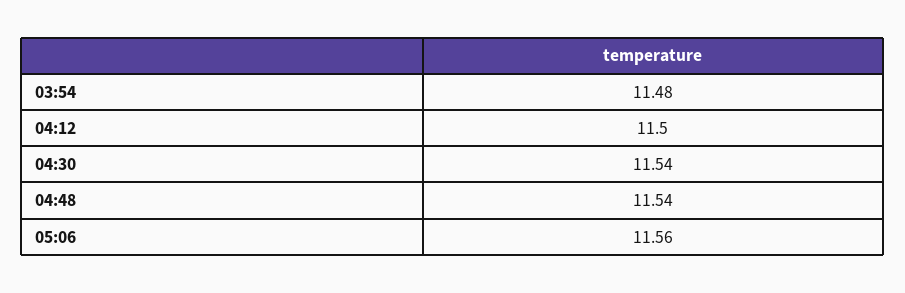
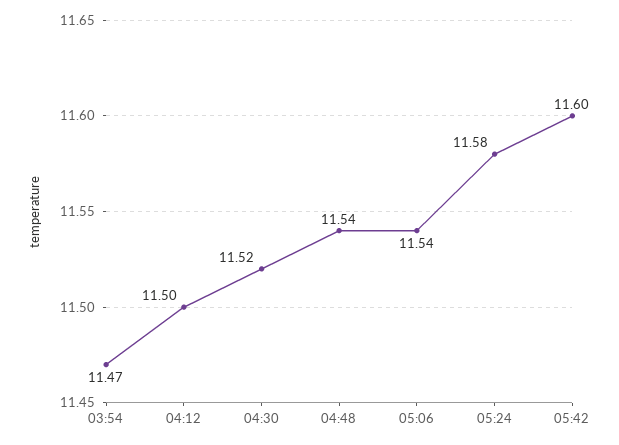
03:54: 11.48 -> 11.47
04:30: 11.54 -> 11.52
05:06: 11.56 -> 11.54
05:24: none -> 11.58
05:42: none -> 11.6

